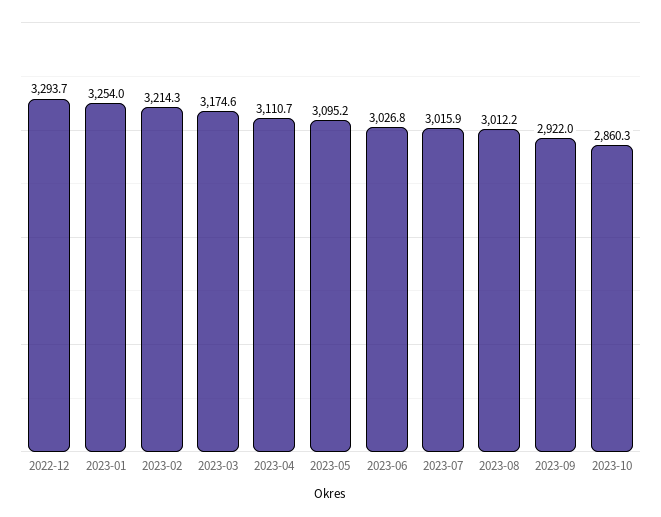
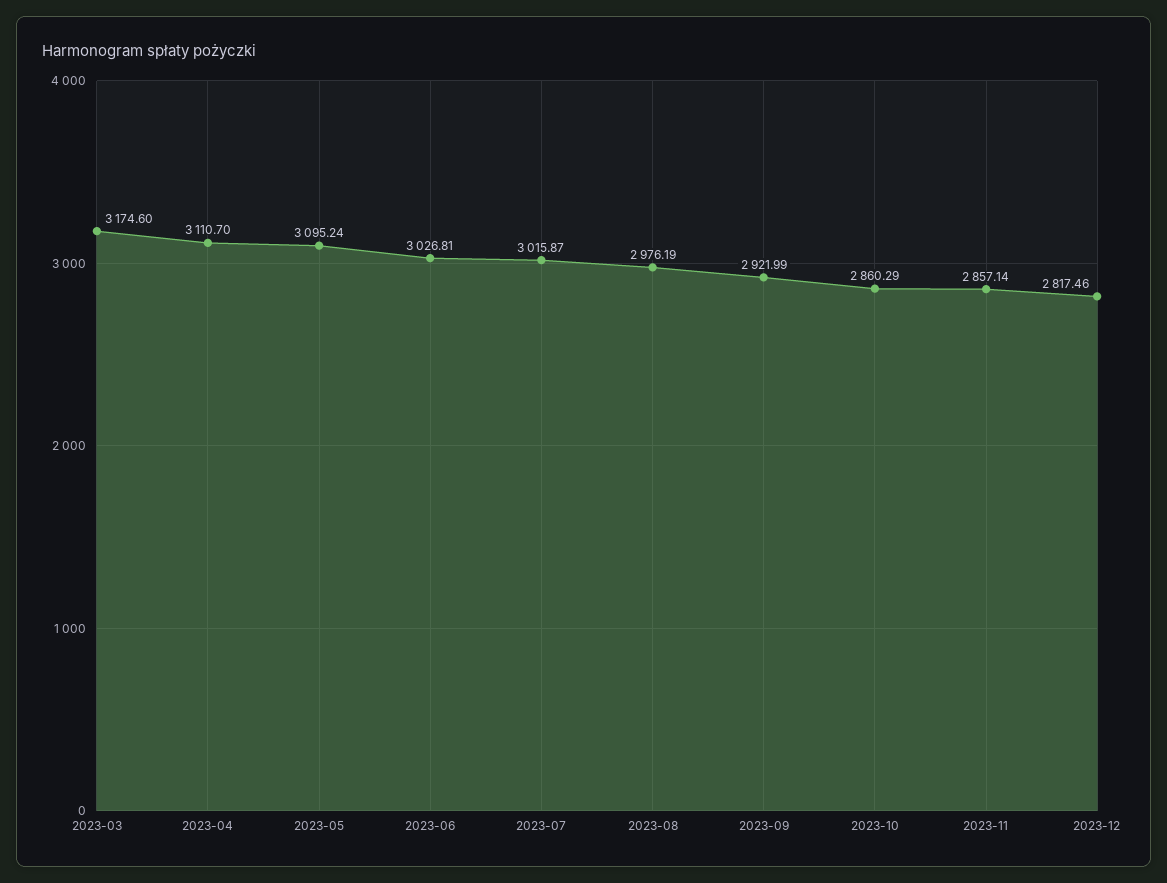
2022-12: 3293.7 -> none
2023-01: 3254 -> none
2023-02: 3214.3 -> none
2023-08: 3012.2 -> 2976.19
2023-11: none -> 2857.14
2023-12: none -> 2817.46

